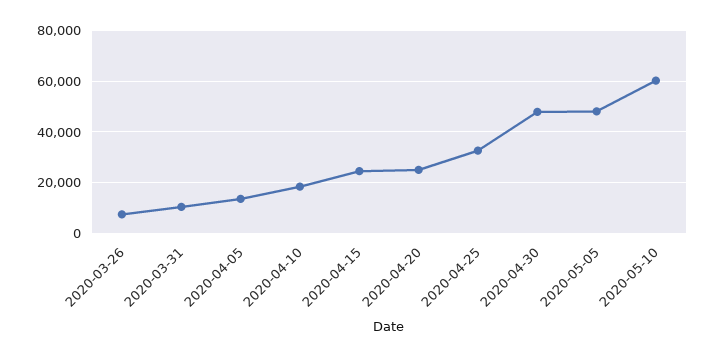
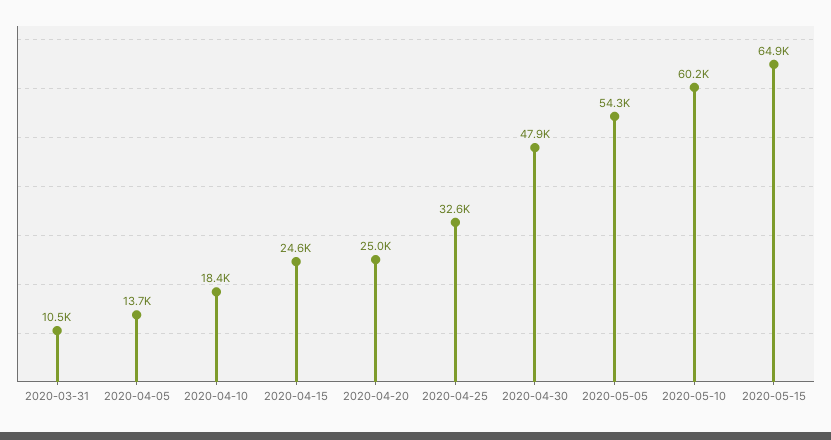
2020-03-26: 7500 -> none
2020-05-05: 47500 -> 54300
2020-05-15: none -> 64900

